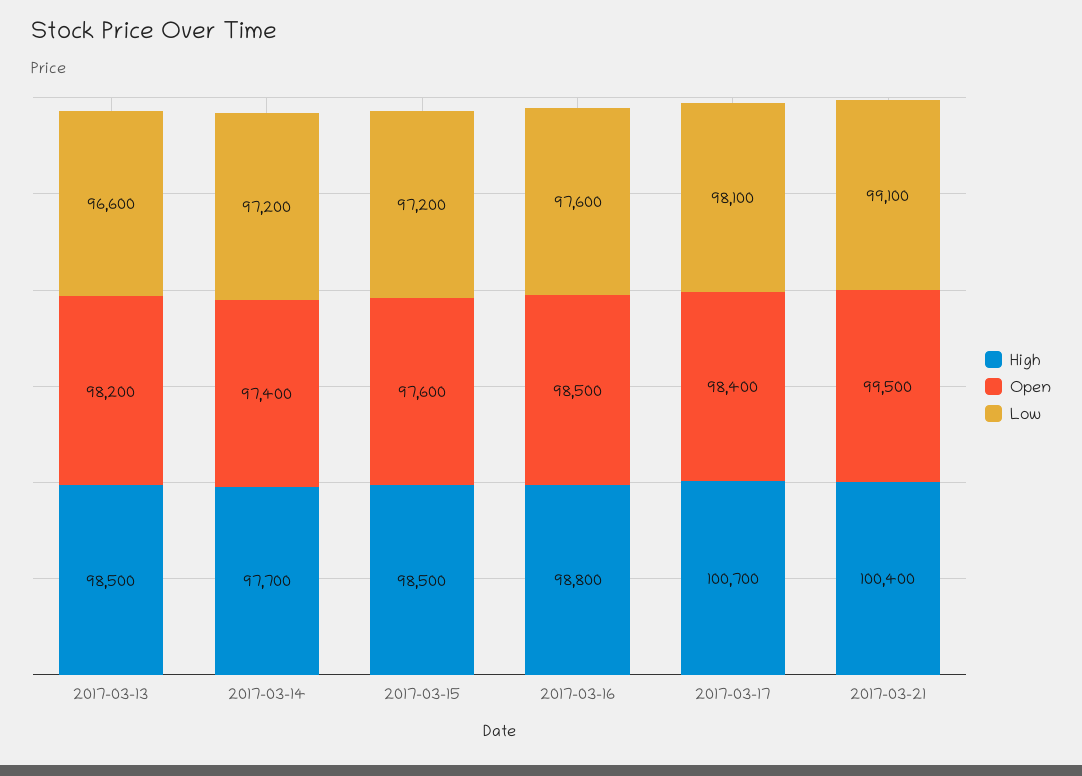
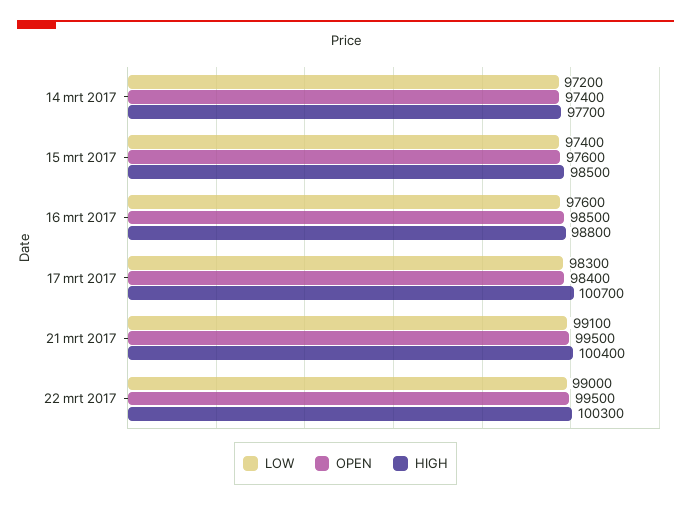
High, 2017-03-13: 98500 -> none
Open, 2017-03-13: 98200 -> none
Low, 2017-03-13: 96600 -> none
Low, 2017-03-15: 97200 -> 97400
Low, 2017-03-17: 98100 -> 98300
Low, 22 mrt 2017: none -> 99000
Open, 22 mrt 2017: none -> 99500
High, 22 mrt 2017: none -> 100300

